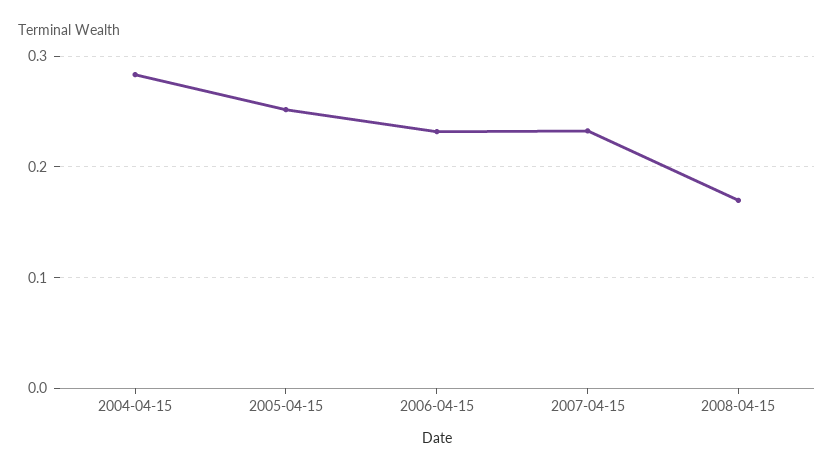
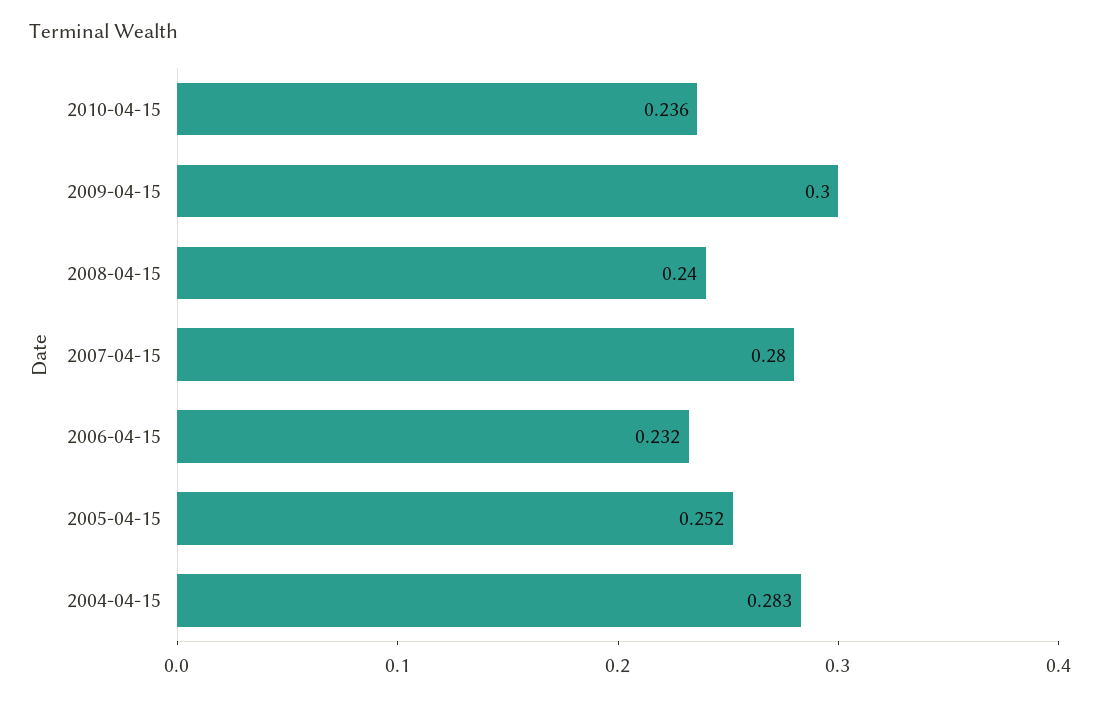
2007-04-15: 0.23 -> 0.28
2008-04-15: 0.17 -> 0.24
2010-04-15: none -> 0.236
2009-04-15: none -> 0.3

